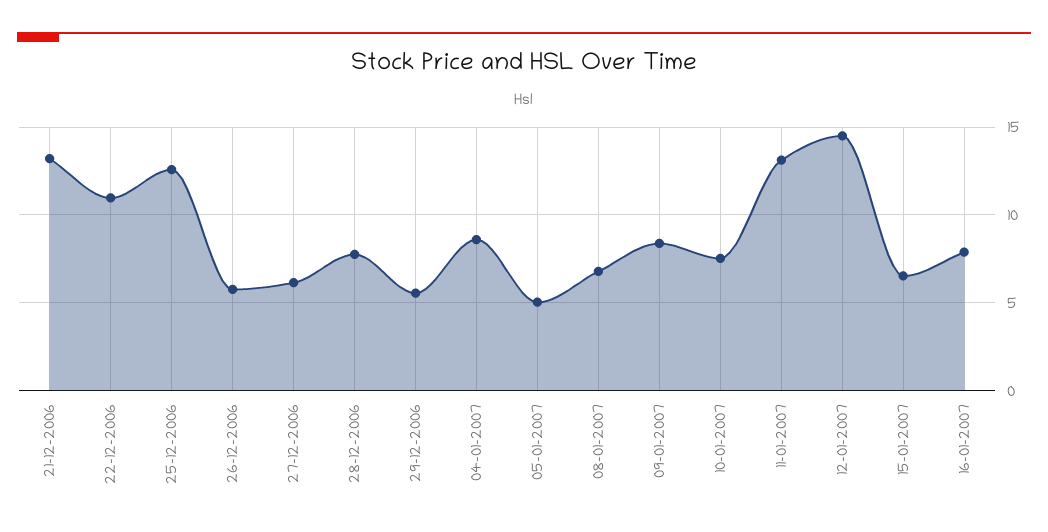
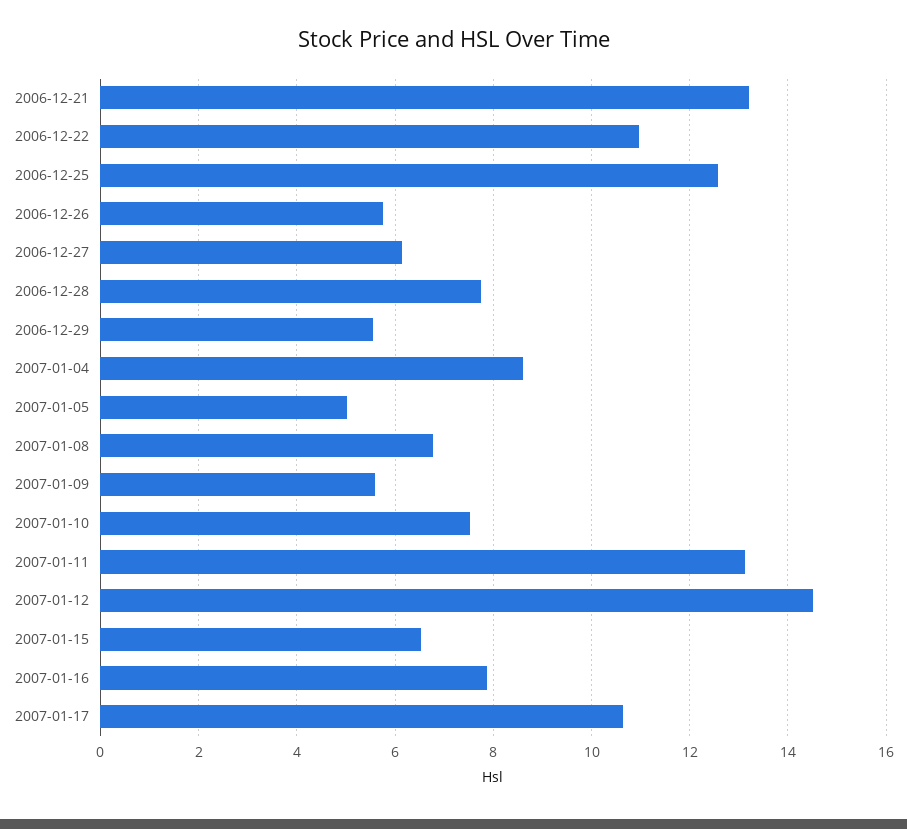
09-01-2007: 8.5 -> 5.6
2007-01-17: none -> 10.6

